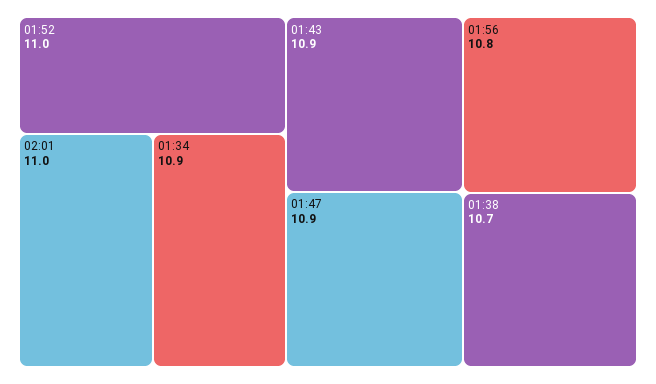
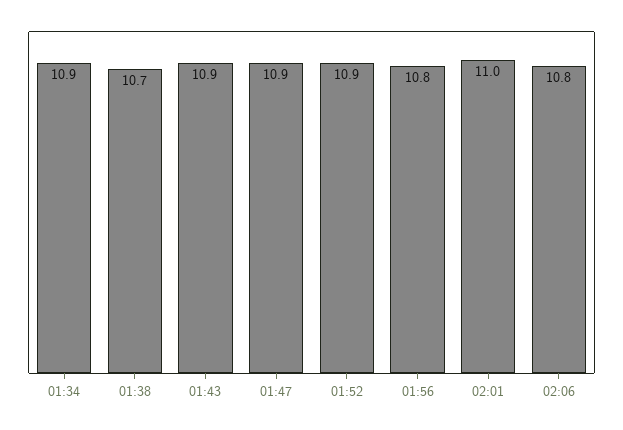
01:52: 11 -> 10.9
02:06: none -> 10.8

